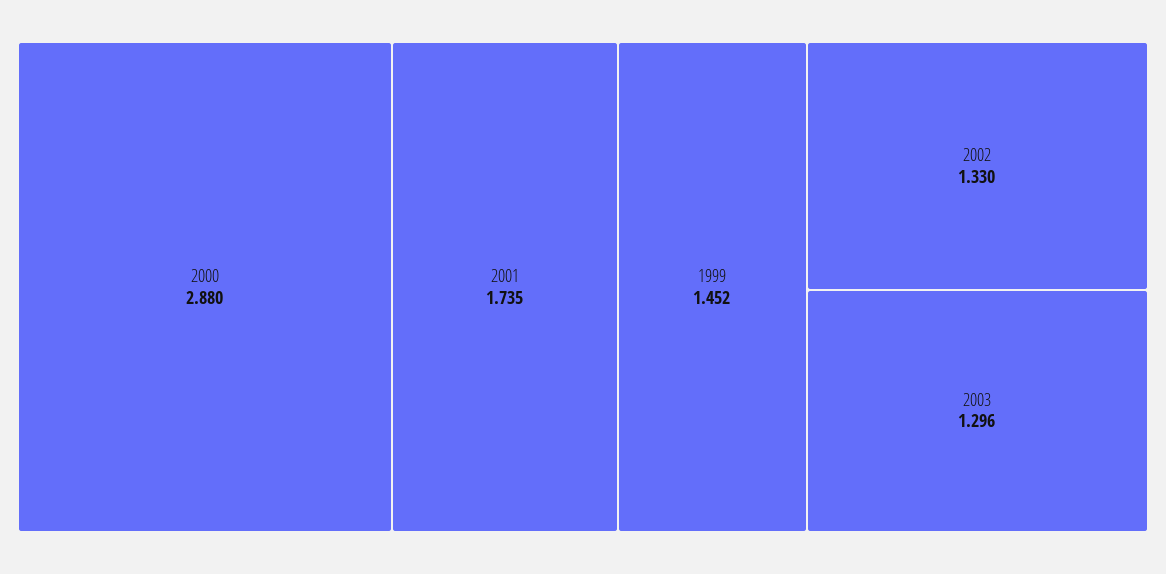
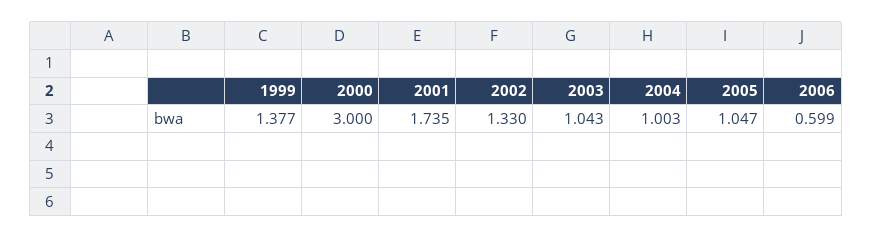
2000: 2.88 -> 3
1999: 1.452 -> 1.377
2003: 1.296 -> 1.043
2004: none -> 1.003
2005: none -> 1.047
2006: none -> 0.599

